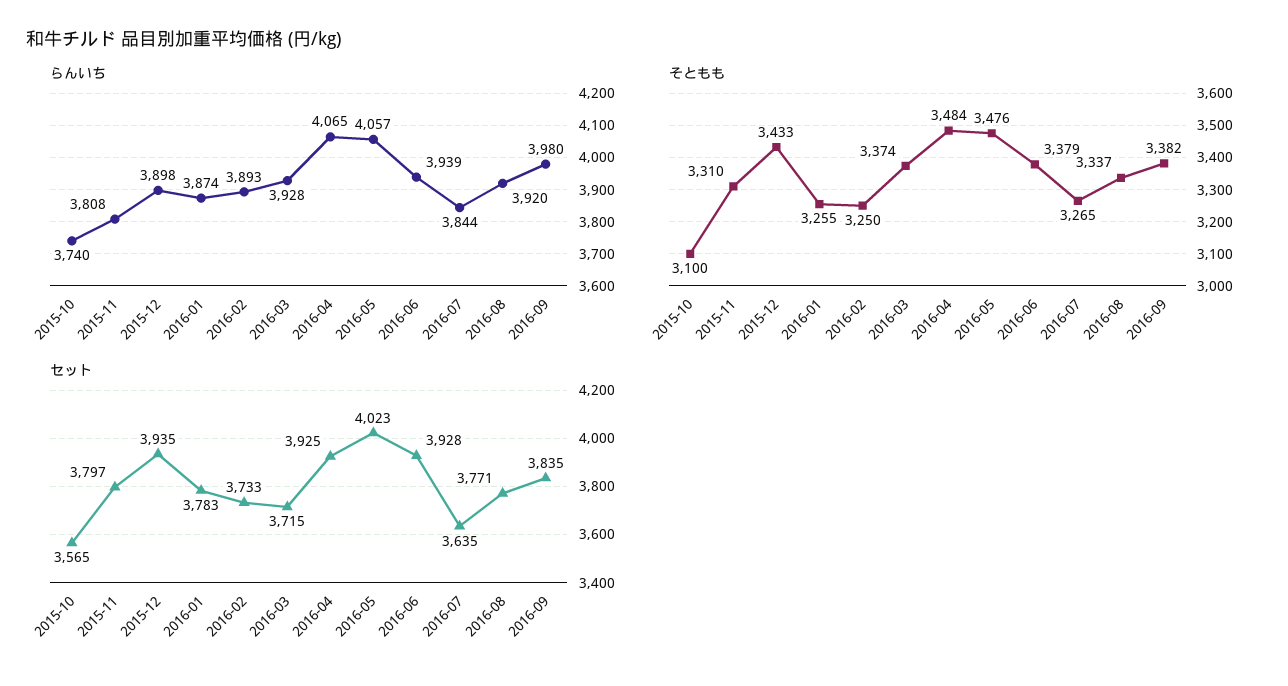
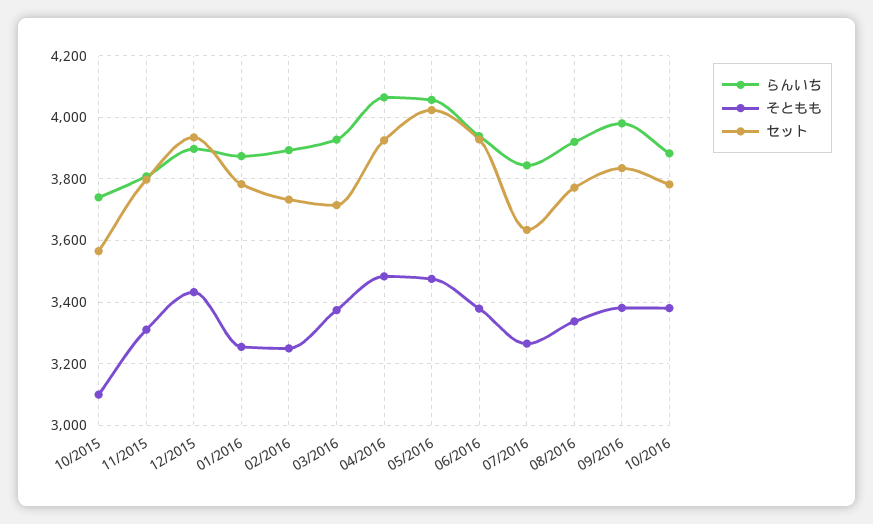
らんいち, 10/2016: none -> 3880
そともも, 10/2016: none -> 3380
セット, 10/2016: none -> 3780

